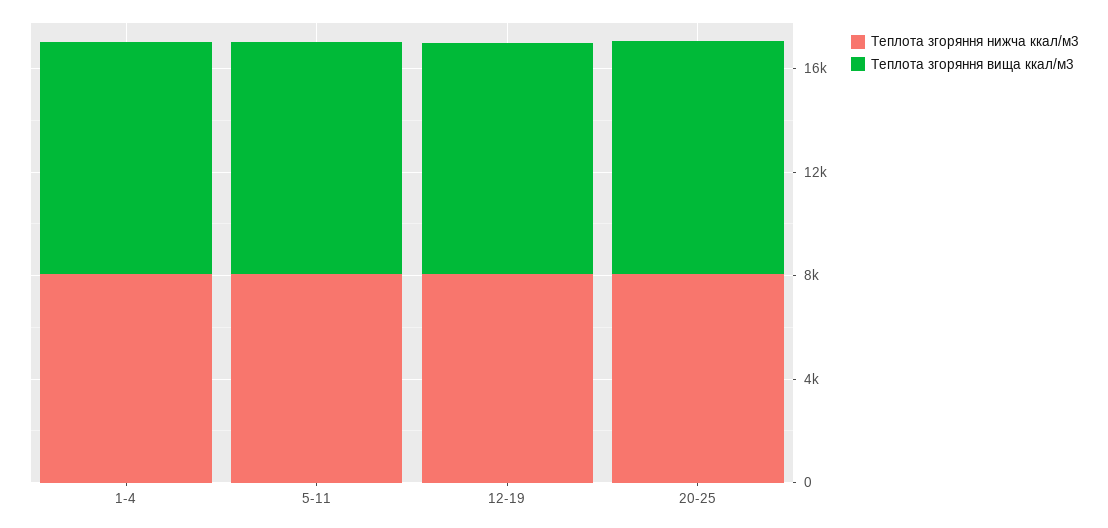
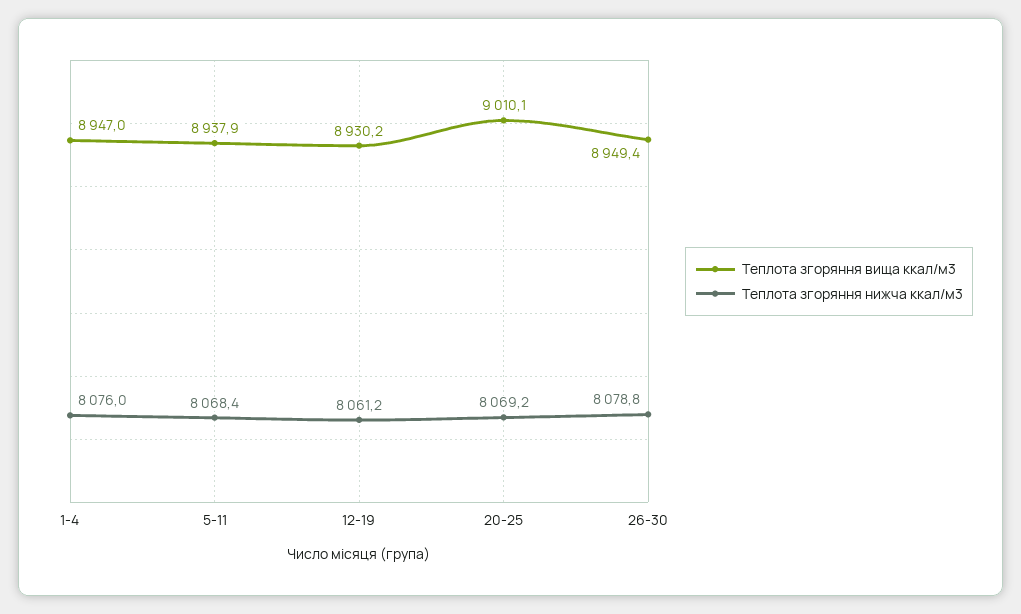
Теплота згоряння вища ккал/м3, 26-30: none -> 8949.4
Теплота згоряння нижча ккал/м3, 26-30: none -> 8078.8

